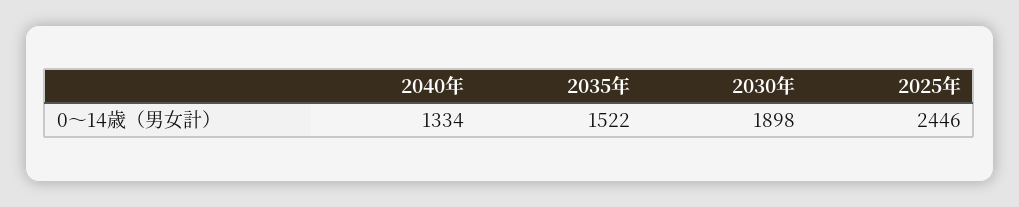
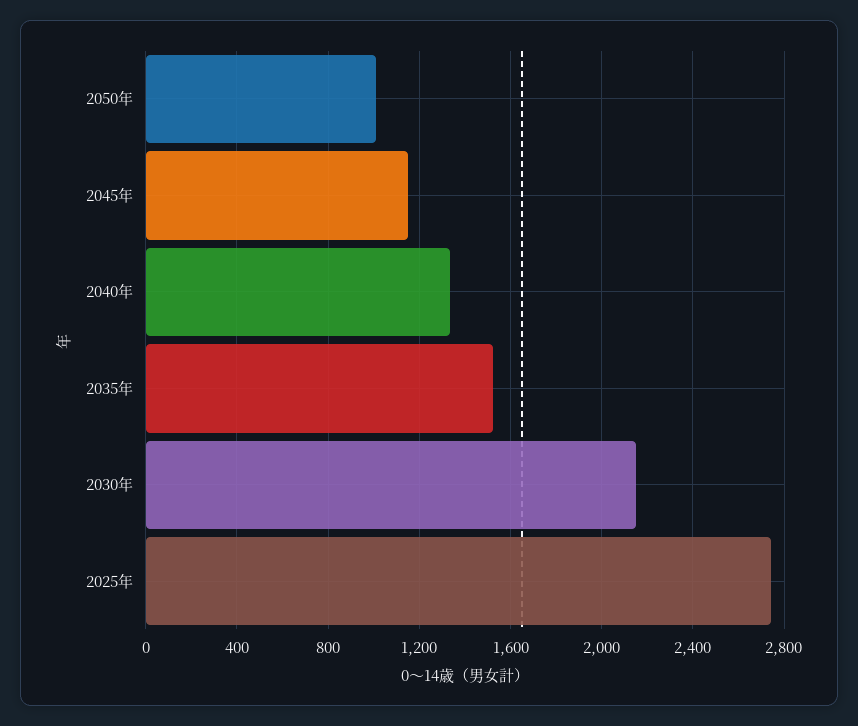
2030年: 1898 -> 2150
2025年: 2446 -> 2750
2050年: none -> 1000
2045年: none -> 1150

